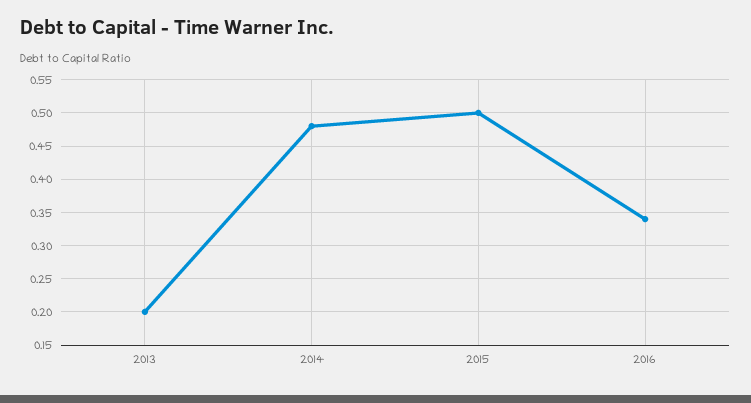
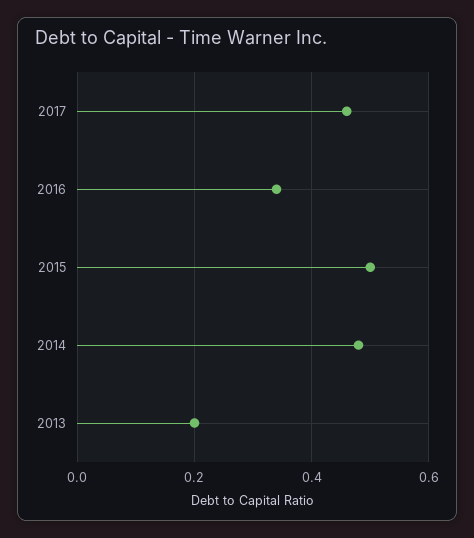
2017: none -> 0.45

